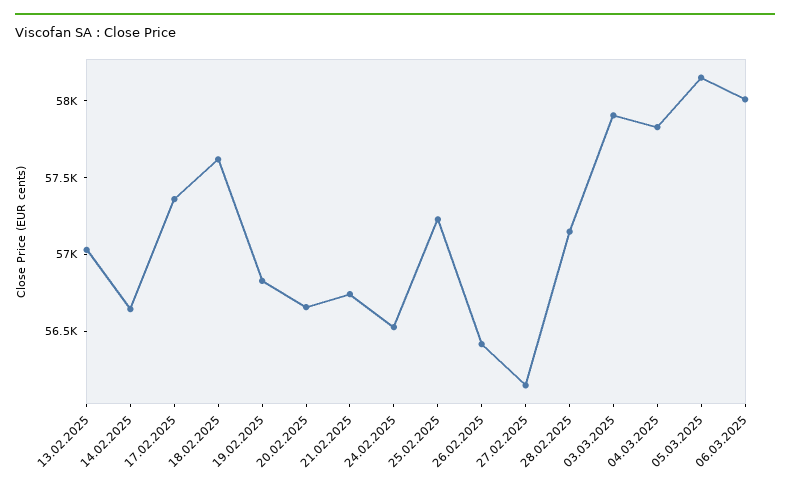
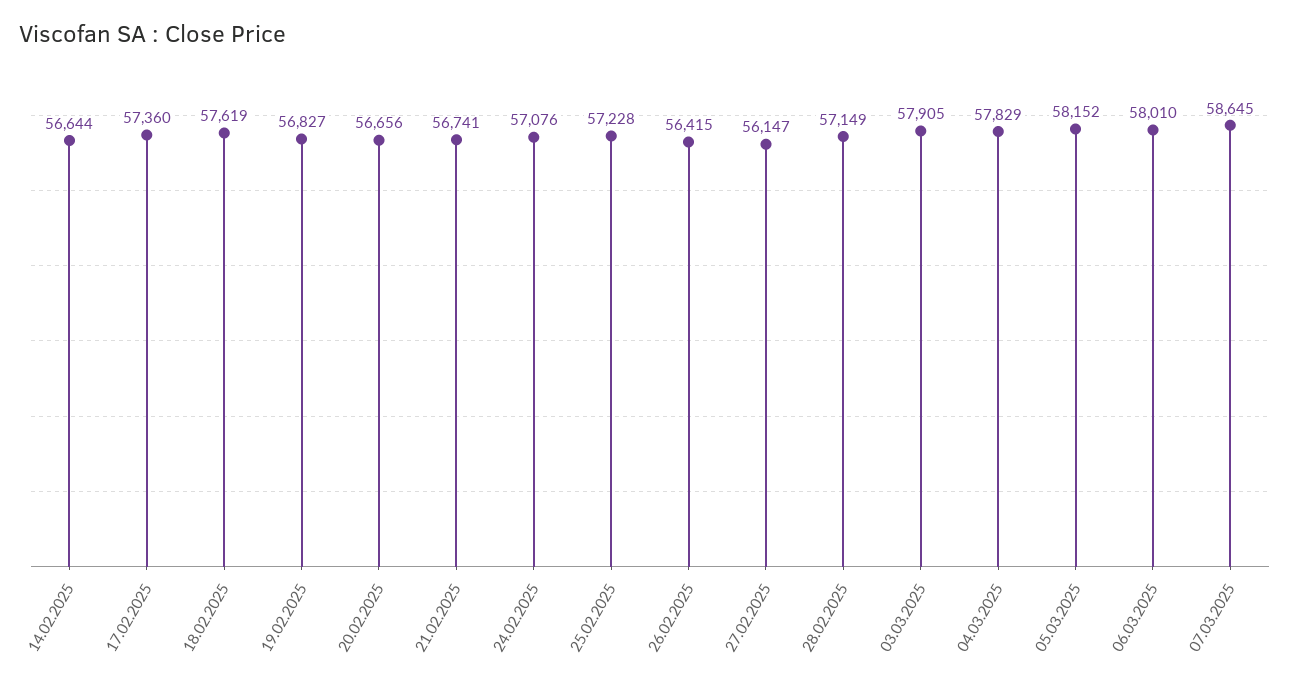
13.02.2025: 57000 -> none
24.02.2025: 56500 -> 57076
07.03.2025: none -> 58645

